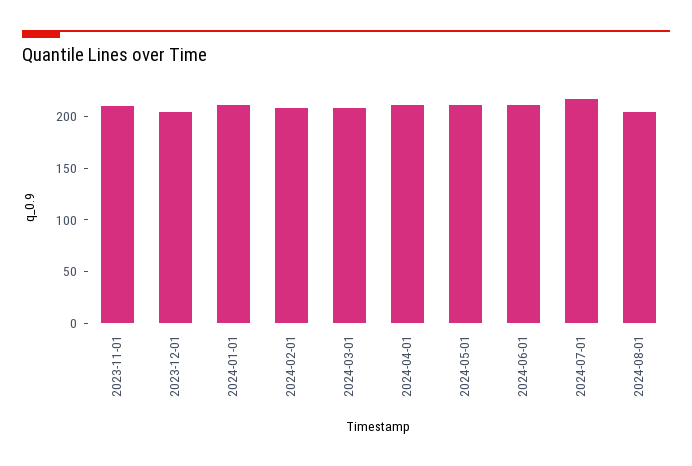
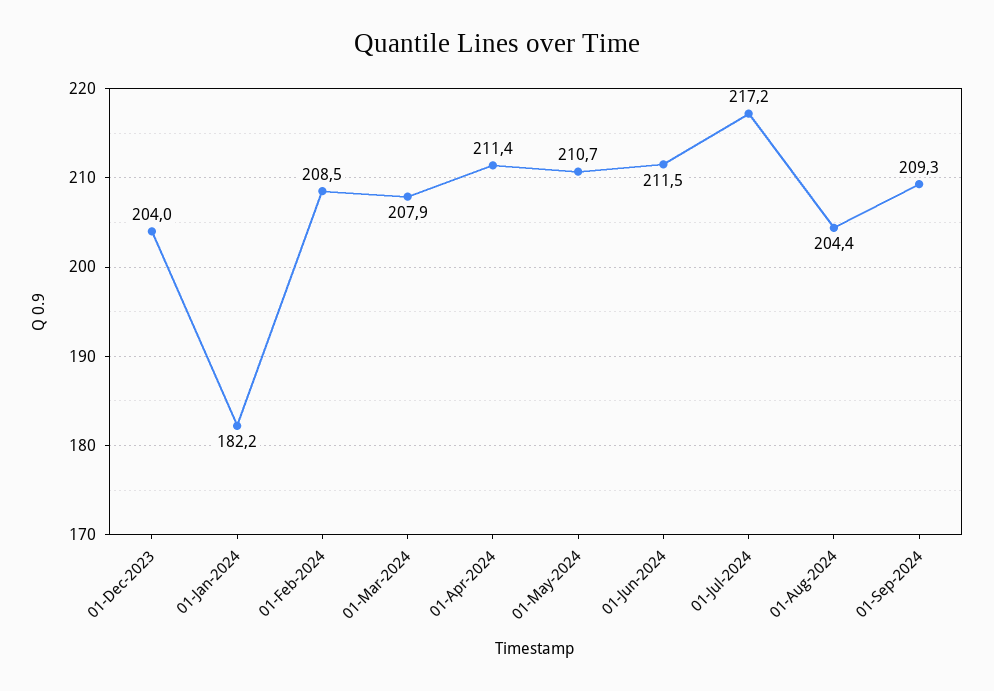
2023-11-01: 210 -> none
2024-01-01: 210 -> 182.2
01-Sep-2024: none -> 209.3

